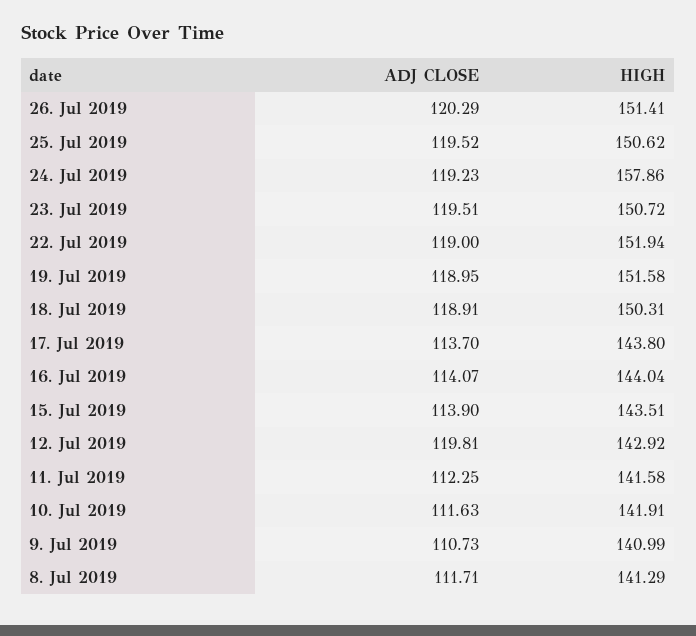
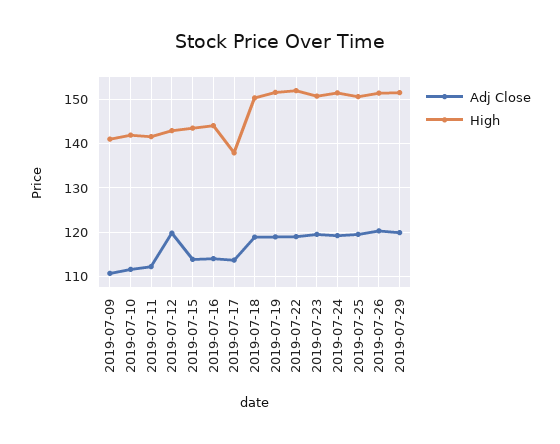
HIGH, 24. Jul 2019: 157.86 -> 152
HIGH, 17. Jul 2019: 143.8 -> 138
ADJ CLOSE, 8. Jul 2019: 111.71 -> none
HIGH, 8. Jul 2019: 141.29 -> none
ADJ CLOSE, 2019-07-29: none -> 120
HIGH, 2019-07-29: none -> 152

